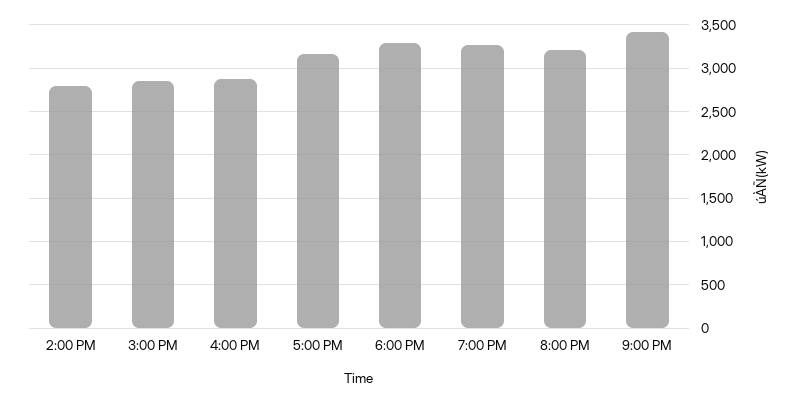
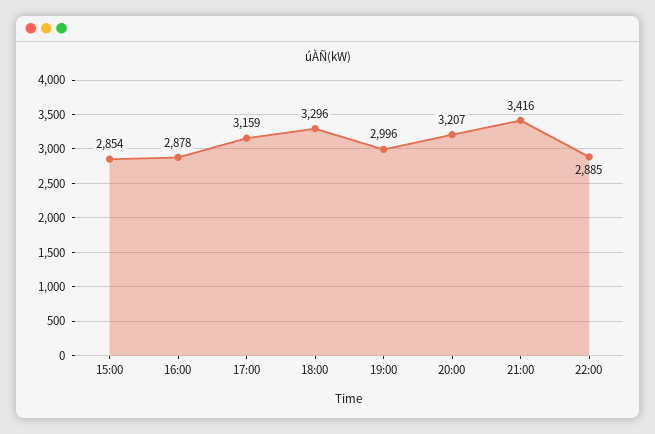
2:00 PM: 2800 -> none
7:00 PM: 3300 -> 2996
22:00: none -> 2885

